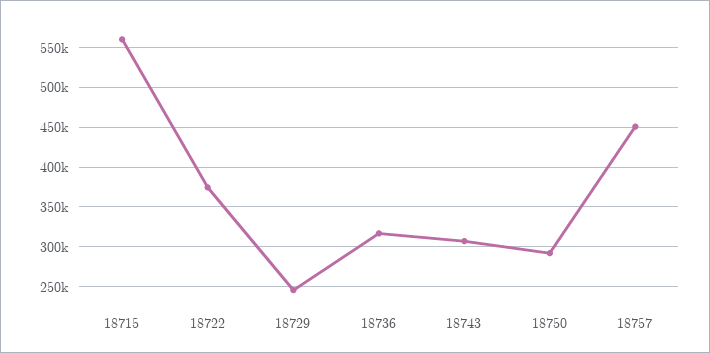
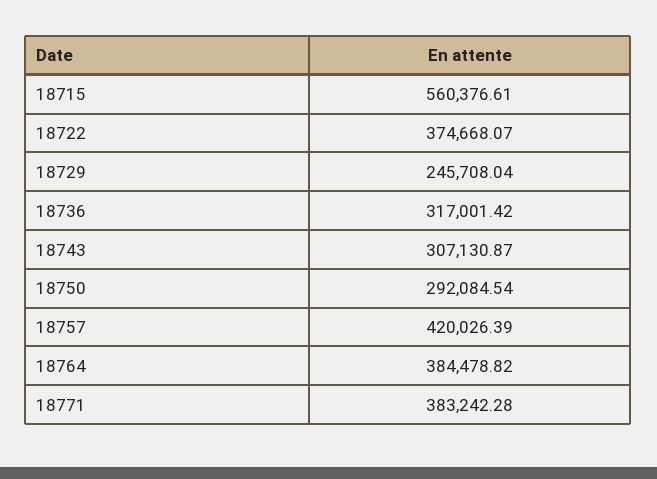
18757: 450000 -> 420026.39
18764: none -> 384478.82
18771: none -> 383242.28

